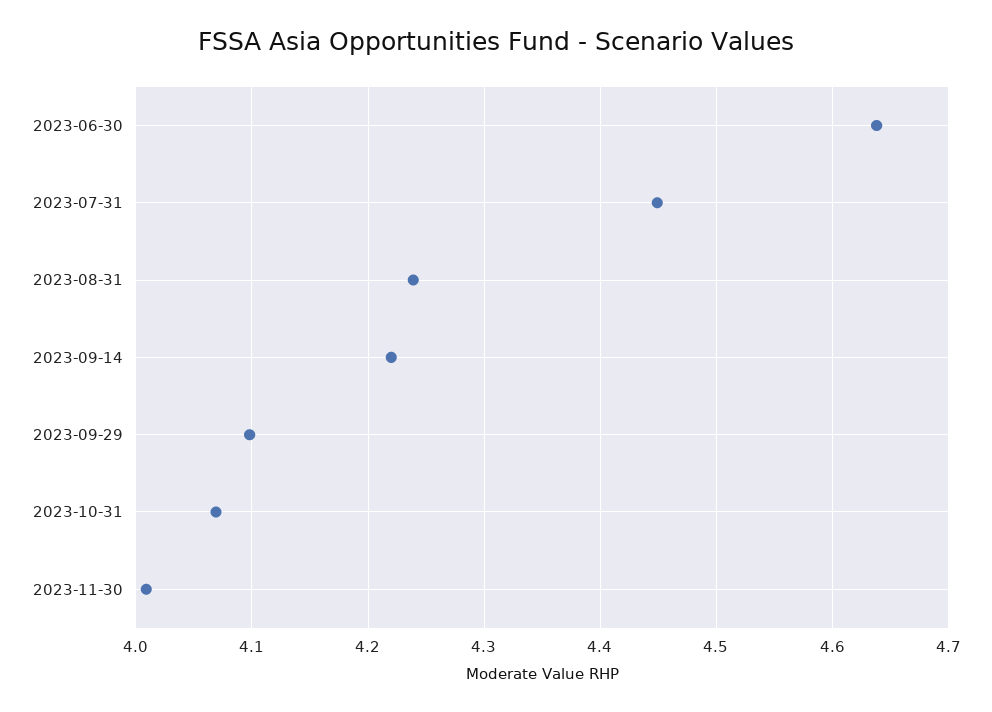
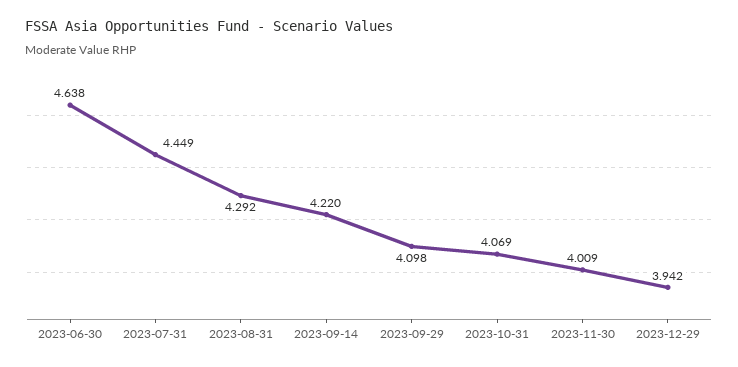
2023-08-31: 4.24 -> 4.292
2023-12-29: none -> 3.942

